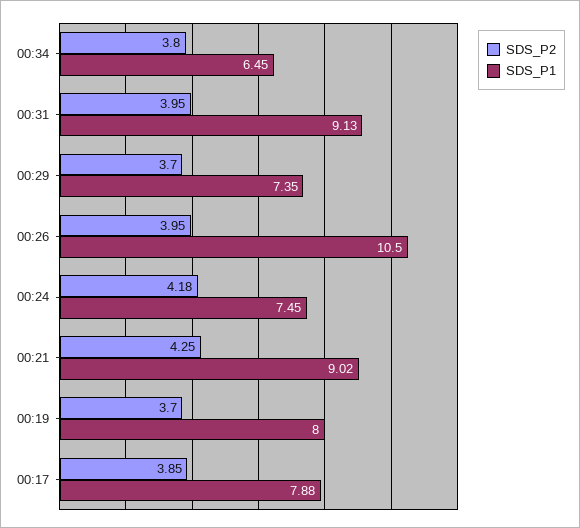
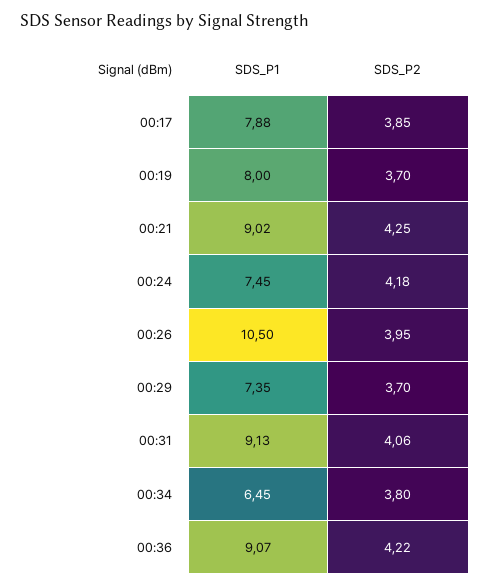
SDS_P2, 00:31: 3.95 -> 4.06
SDS_P1, 00:36: none -> 9.07
SDS_P2, 00:36: none -> 4.22

